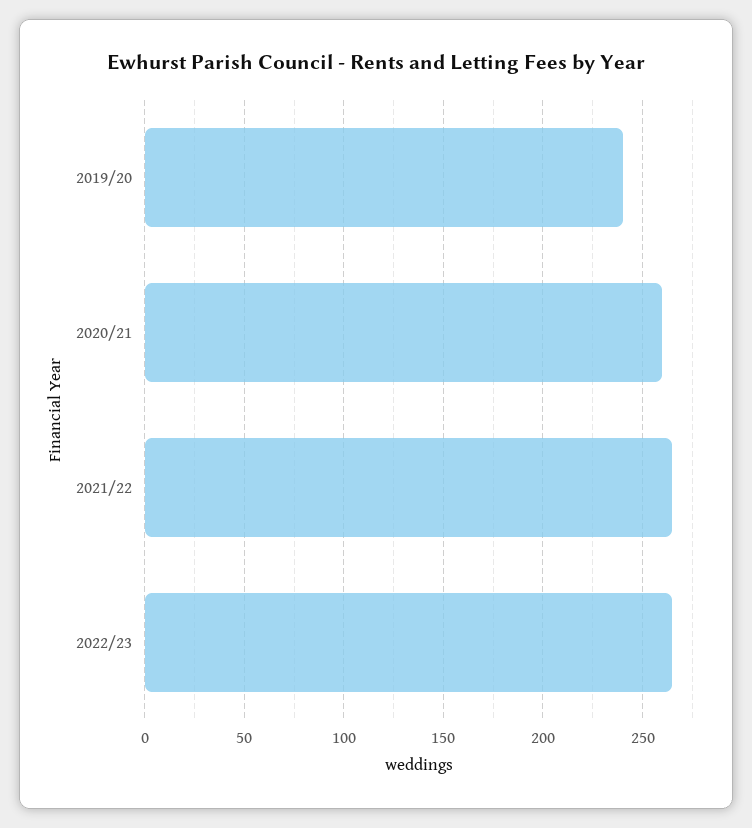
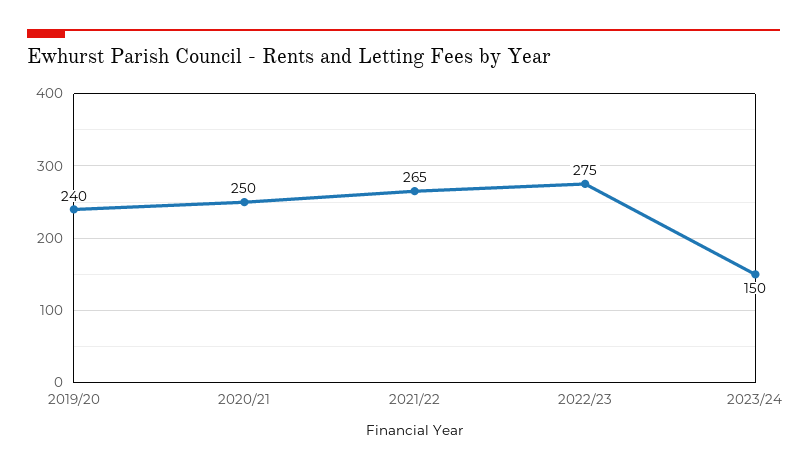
2020/21: 260 -> 250
2022/23: 265 -> 275
2023/24: none -> 150

